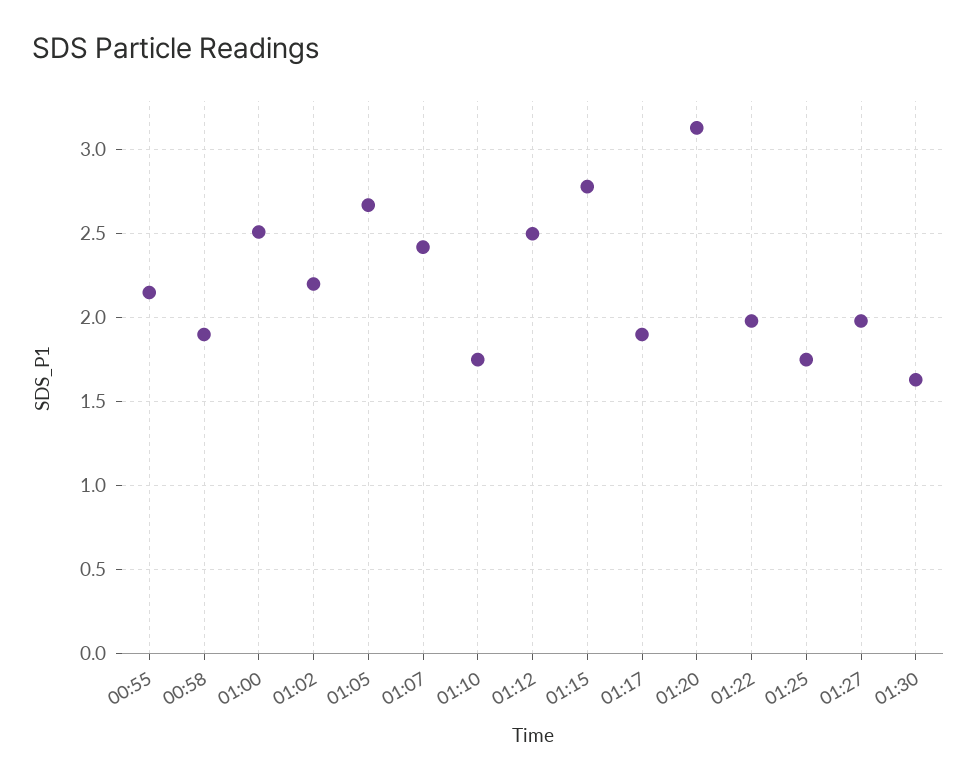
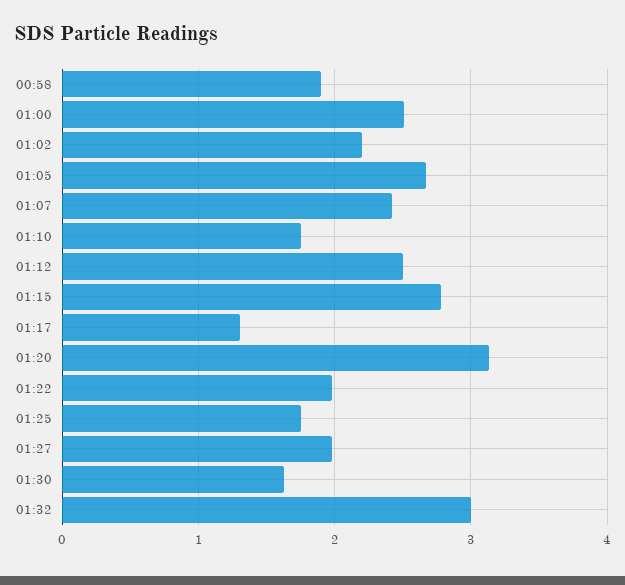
00:55: 2.15 -> none
01:17: 1.9 -> 1.3
01:32: none -> 3

